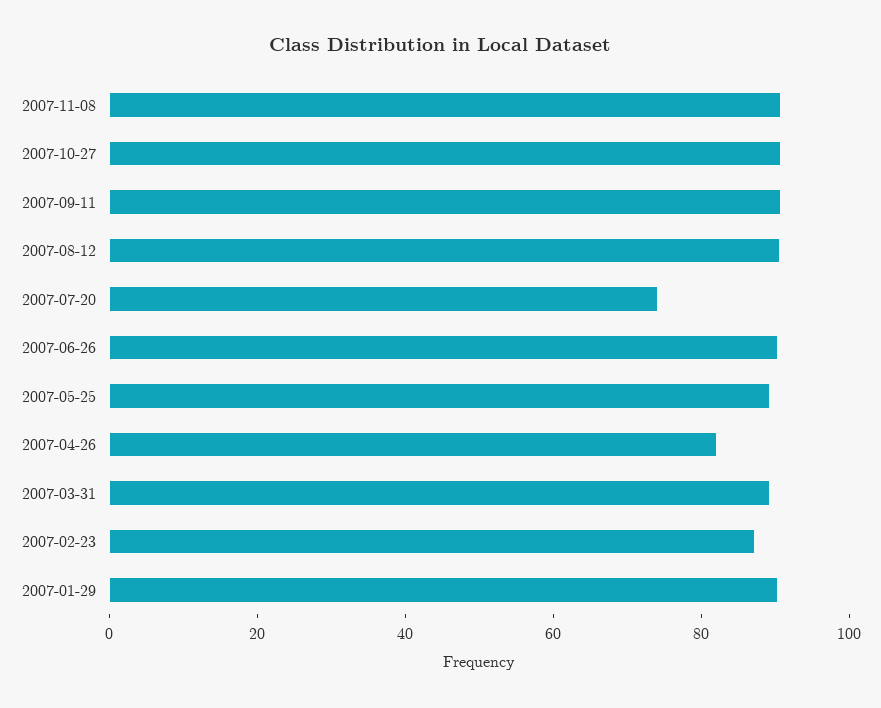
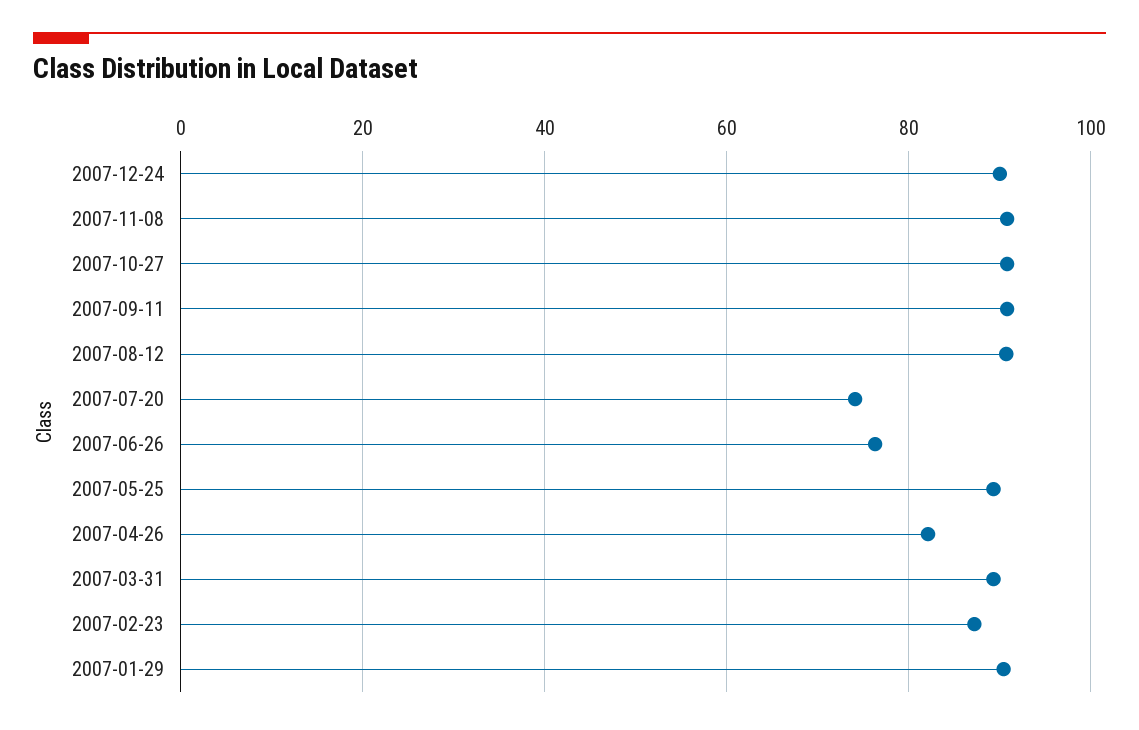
2007-06-26: 90 -> 76
2007-12-24: none -> 90

